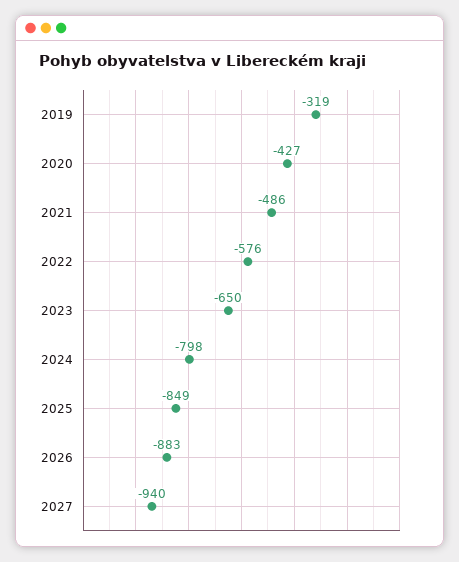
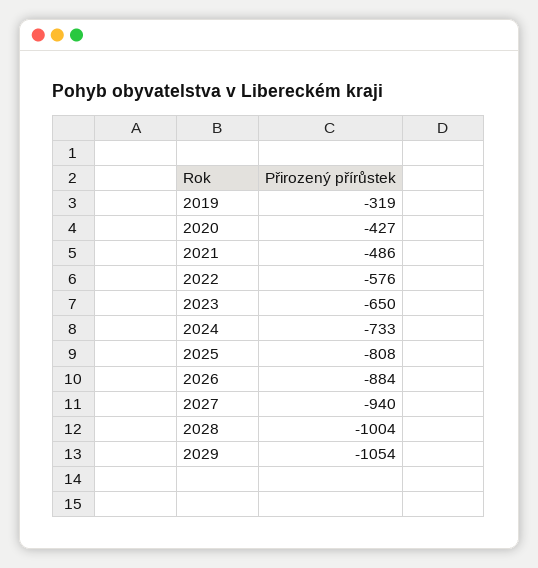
2024: -798 -> -733
2025: -849 -> -808
2026: -883 -> -884
2028: none -> -1004
2029: none -> -1054

